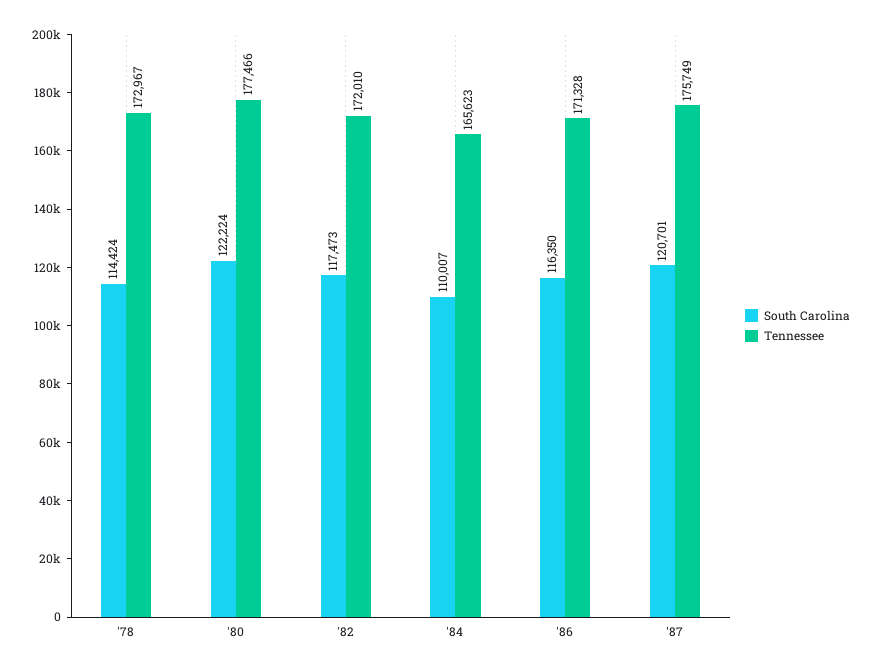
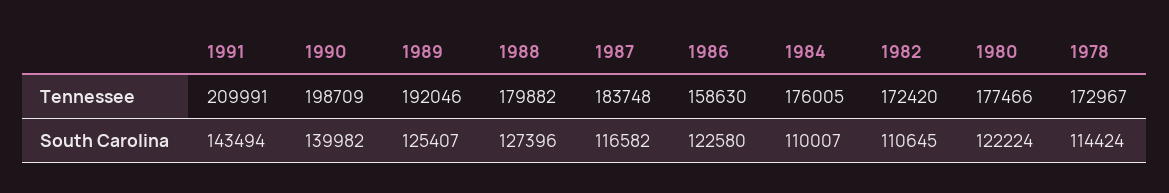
South Carolina, '82: 117473 -> 110645
Tennessee, '82: 172010 -> 172420
Tennessee, '84: 165623 -> 176005
South Carolina, '86: 116350 -> 122580
Tennessee, '86: 171328 -> 158630
South Carolina, '87: 120701 -> 116582
Tennessee, '87: 175749 -> 183748
Tennessee, 1991: none -> 209991
Tennessee, 1990: none -> 198709
Tennessee, 1989: none -> 192046
Tennessee, 1988: none -> 179882
South Carolina, 1991: none -> 143494
South Carolina, 1990: none -> 139982
South Carolina, 1989: none -> 125407
South Carolina, 1988: none -> 127396

